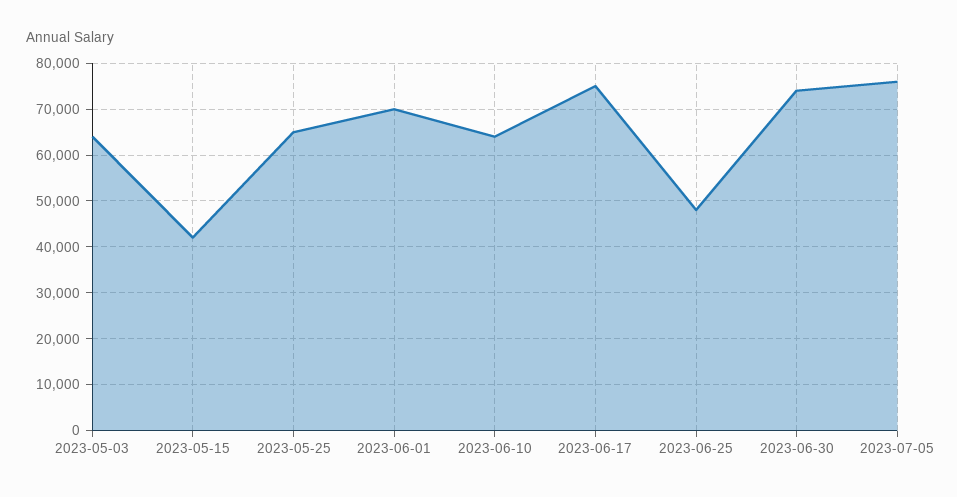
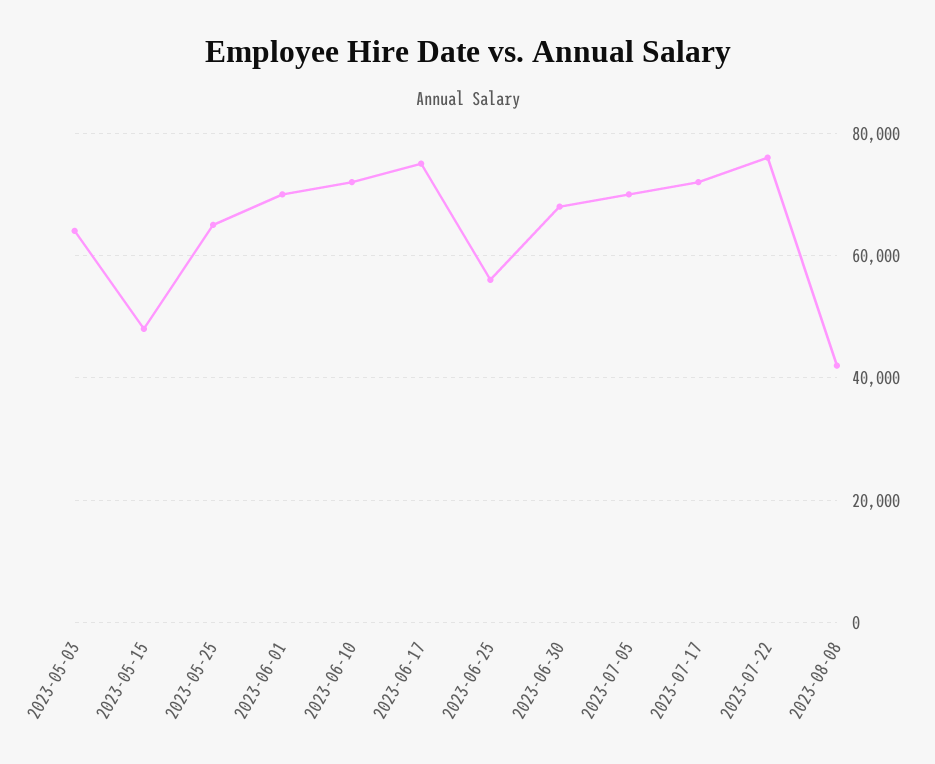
2023-05-15: 42000 -> 48000
2023-06-10: 64000 -> 72000
2023-06-25: 48000 -> 56000
2023-06-30: 74000 -> 68000
2023-07-05: 76000 -> 70000
2023-07-17: none -> 72000
2023-07-22: none -> 76000
2023-08-08: none -> 42000

